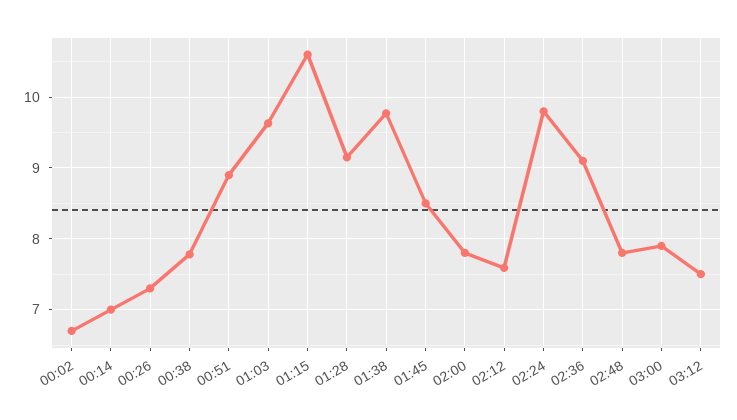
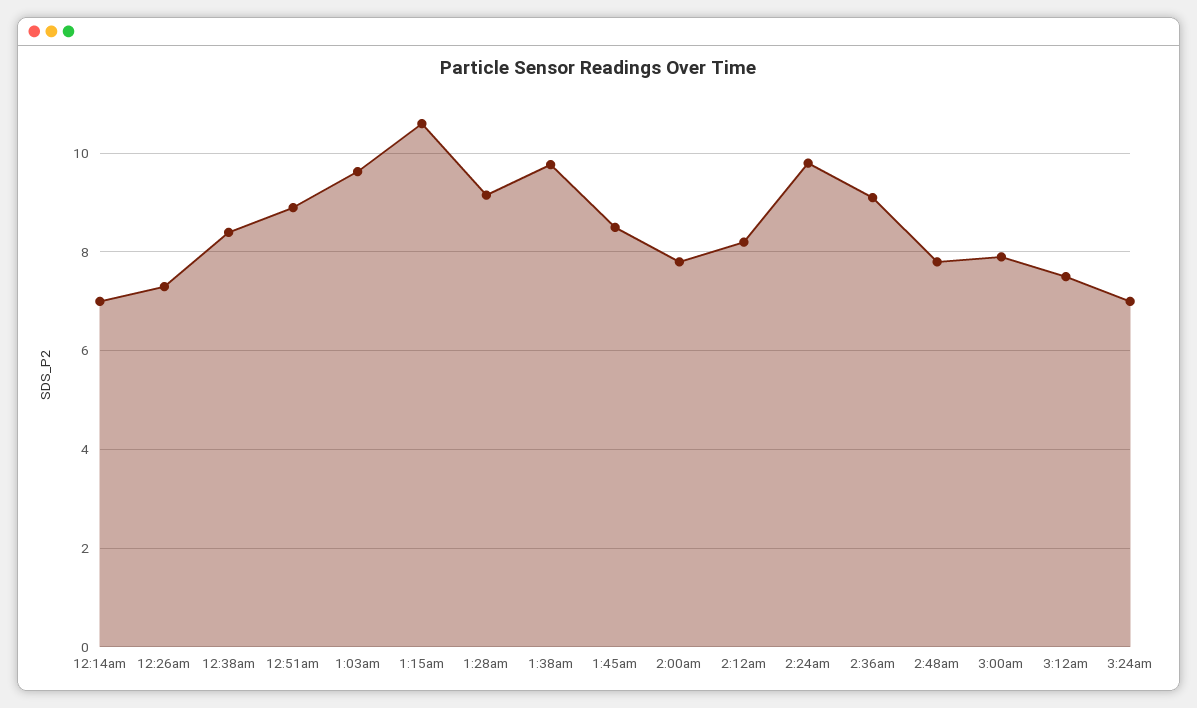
00:02: 6.7 -> none
00:38: 7.8 -> 8.4
02:12: 7.6 -> 8.2
3:24am: none -> 7

